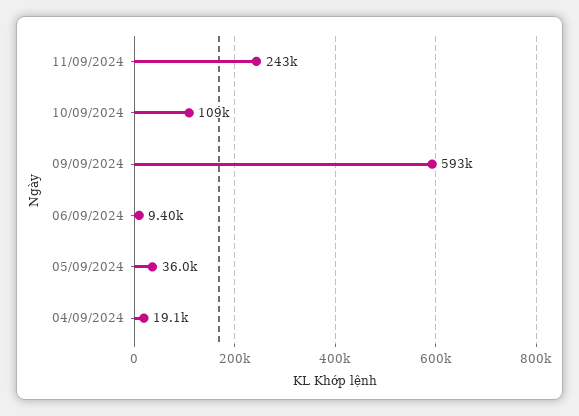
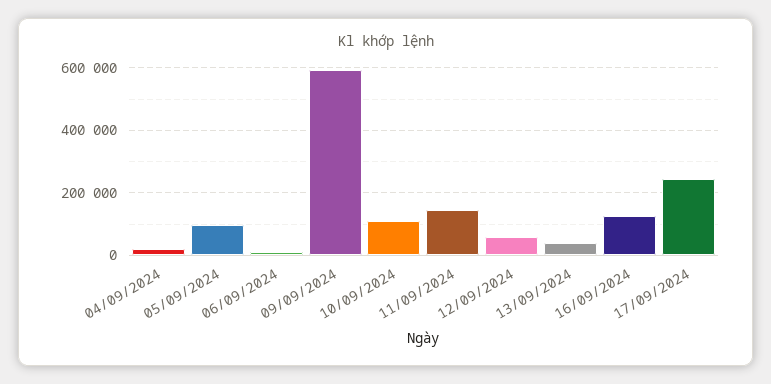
11/09/2024: 243000 -> 140000
05/09/2024: 36000 -> 100000
12/09/2024: none -> 60000
13/09/2024: none -> 40000
16/09/2024: none -> 120000
17/09/2024: none -> 240000

